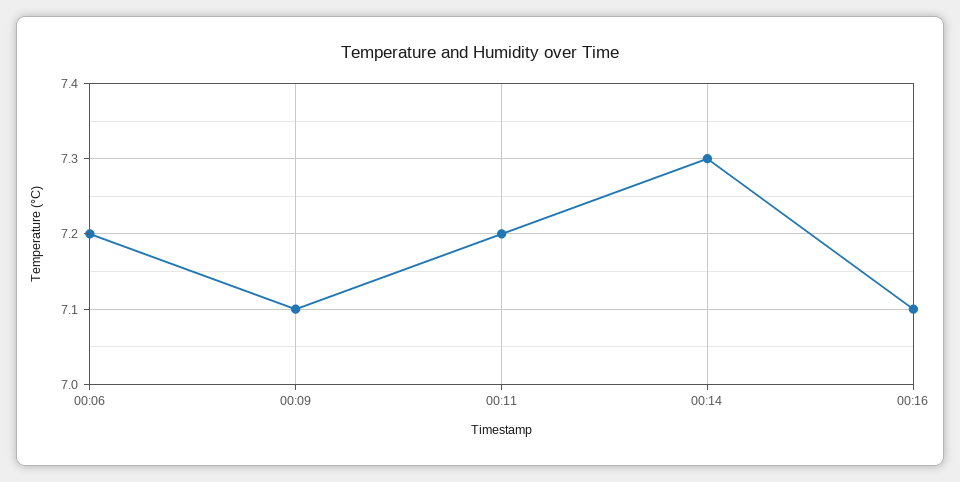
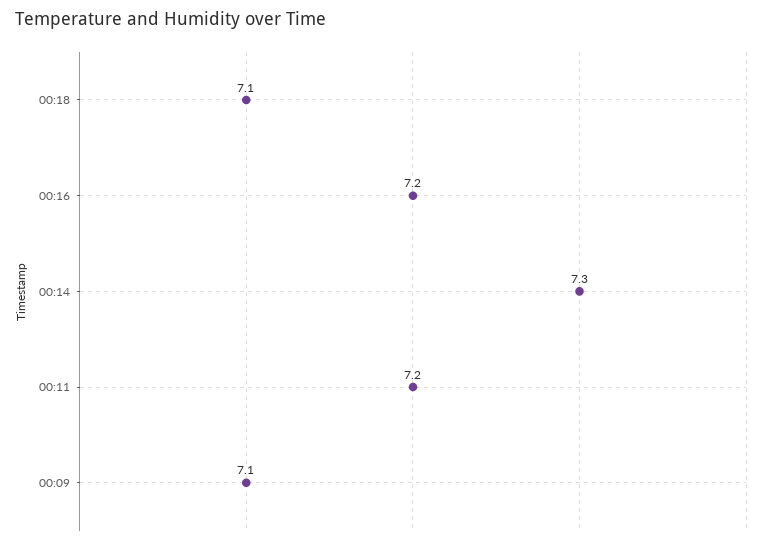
00:06: 7.2 -> none
00:16: 7.1 -> 7.2
00:18: none -> 7.1

